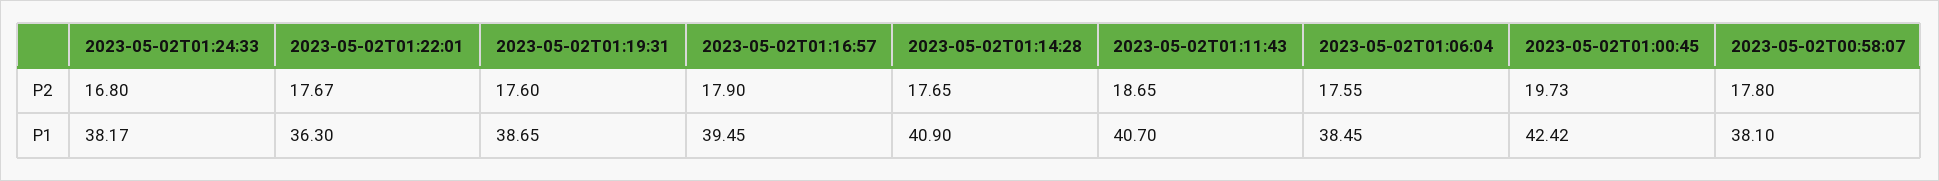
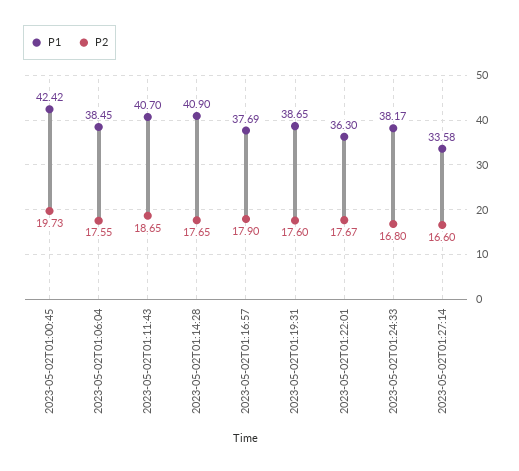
P2, 2023-05-02T00:58:07: 17.8 -> none
P1, 2023-05-02T01:16:57: 39.45 -> 37.69
P1, 2023-05-02T00:58:07: 38.1 -> none
P1, 2023-05-02T01:27:14: none -> 33.58
P2, 2023-05-02T01:27:14: none -> 16.6

